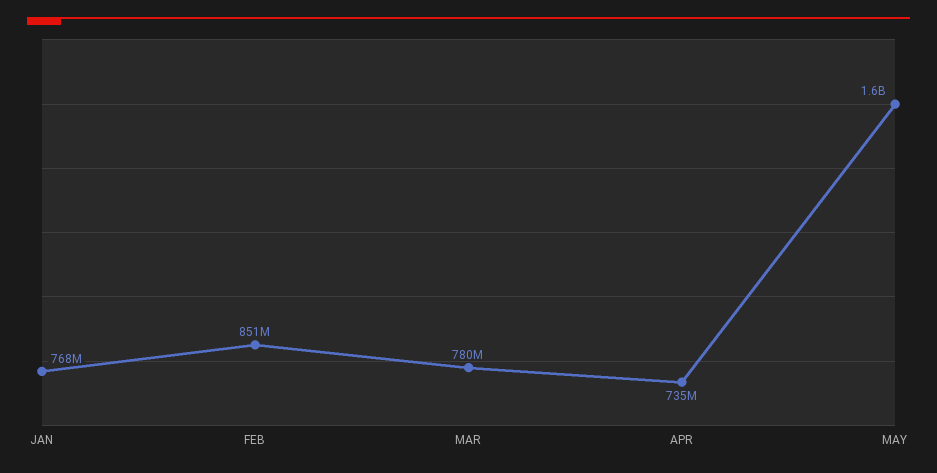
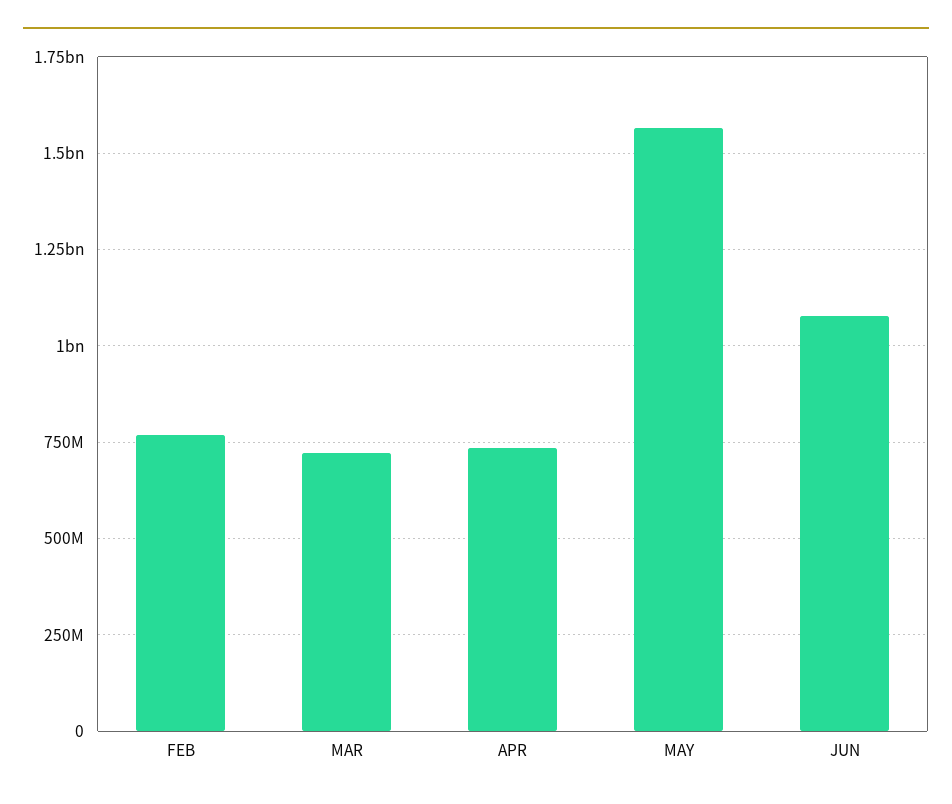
JAN: 768000000 -> none
FEB: 851000000 -> 775000000
MAR: 780000000 -> 725000000
JUN: none -> 1075000000

